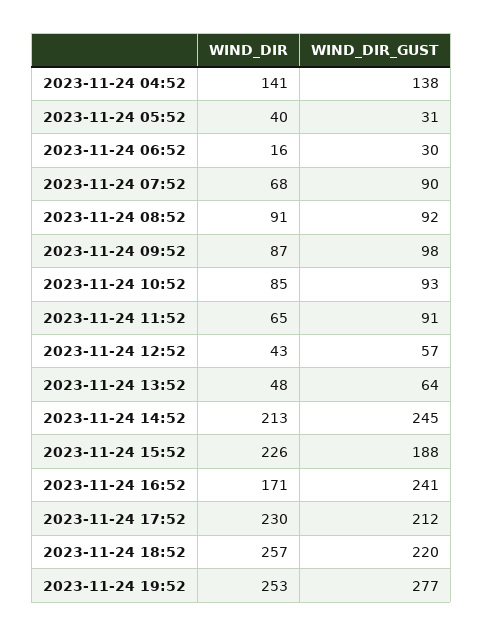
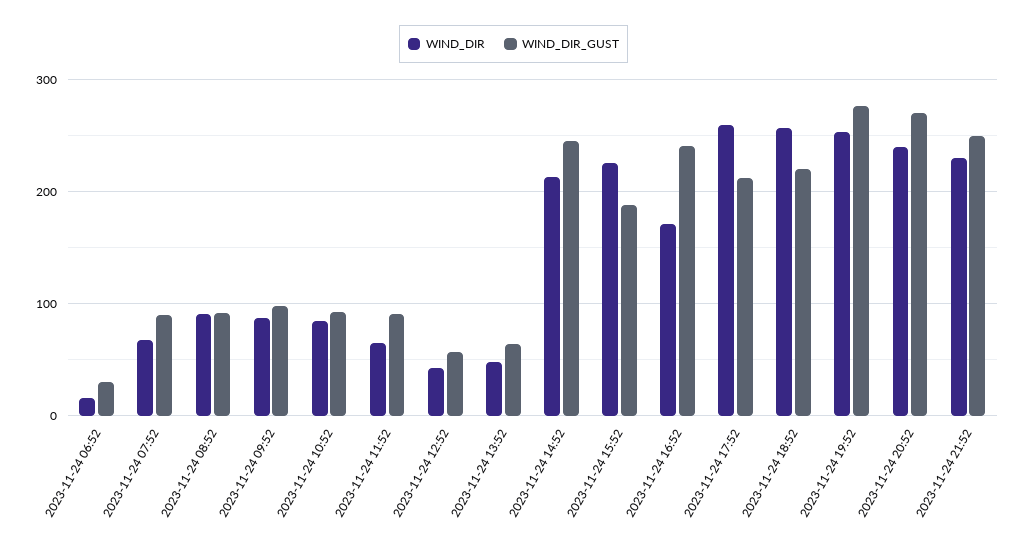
WIND_DIR, 2023-11-24 04:52: 141 -> none
WIND_DIR_GUST, 2023-11-24 04:52: 138 -> none
WIND_DIR, 2023-11-24 05:52: 40 -> none
WIND_DIR_GUST, 2023-11-24 05:52: 31 -> none
WIND_DIR, 2023-11-24 17:52: 230 -> 260
WIND_DIR, 2023-11-24 20:52: none -> 240
WIND_DIR_GUST, 2023-11-24 20:52: none -> 270
WIND_DIR, 2023-11-24 21:52: none -> 230
WIND_DIR_GUST, 2023-11-24 21:52: none -> 250

